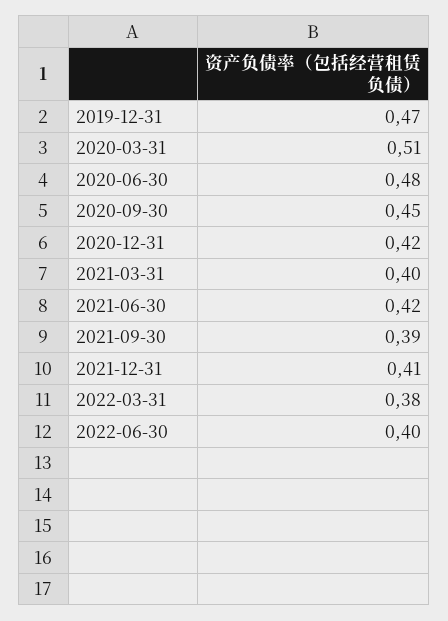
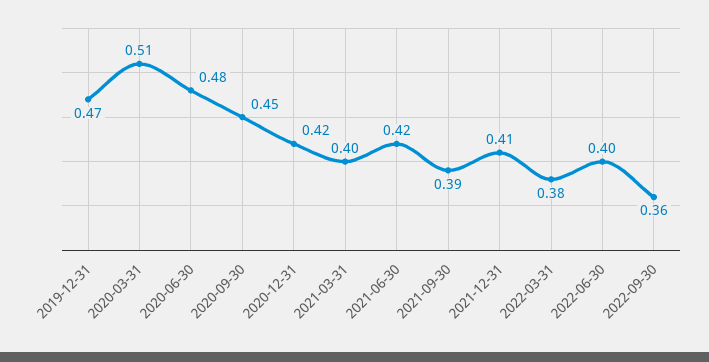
2022-09-30: none -> 0.36

